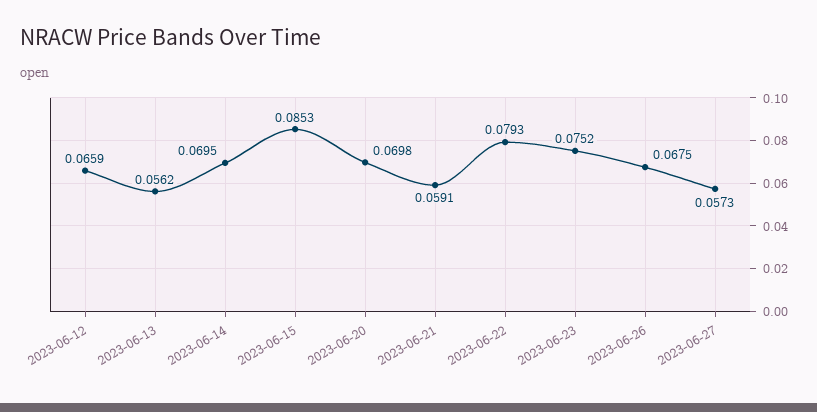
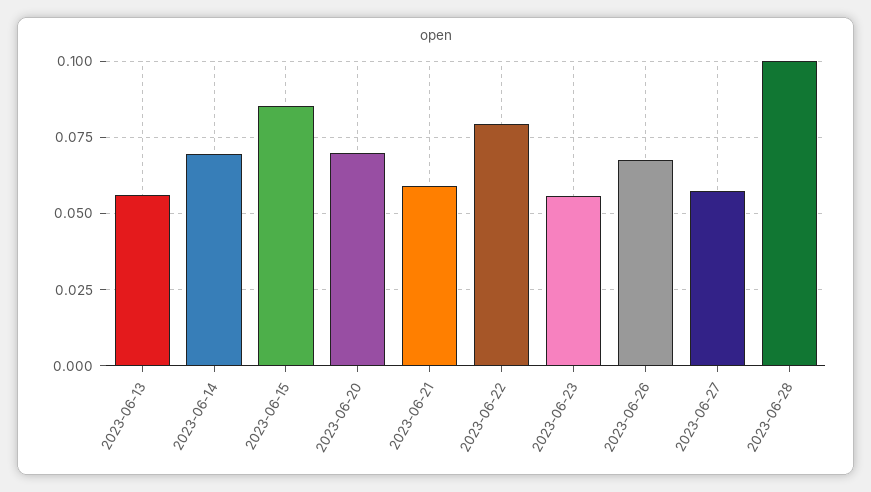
2023-06-12: 0.0659 -> none
2023-06-23: 0.0752 -> 0.055
2023-06-28: none -> 0.1

